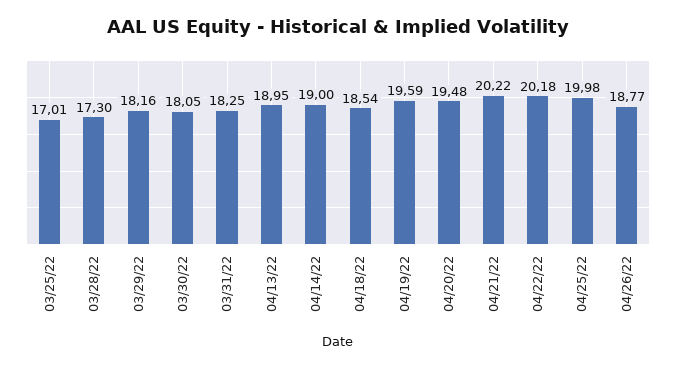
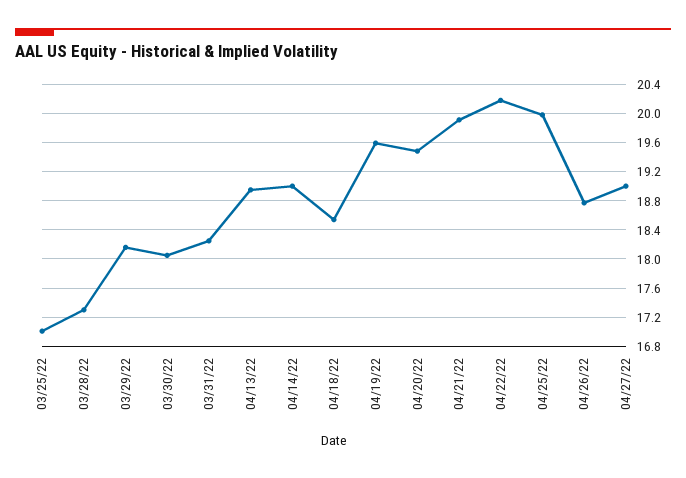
04/21/22: 20.22 -> 19.9
04/27/22: none -> 19

